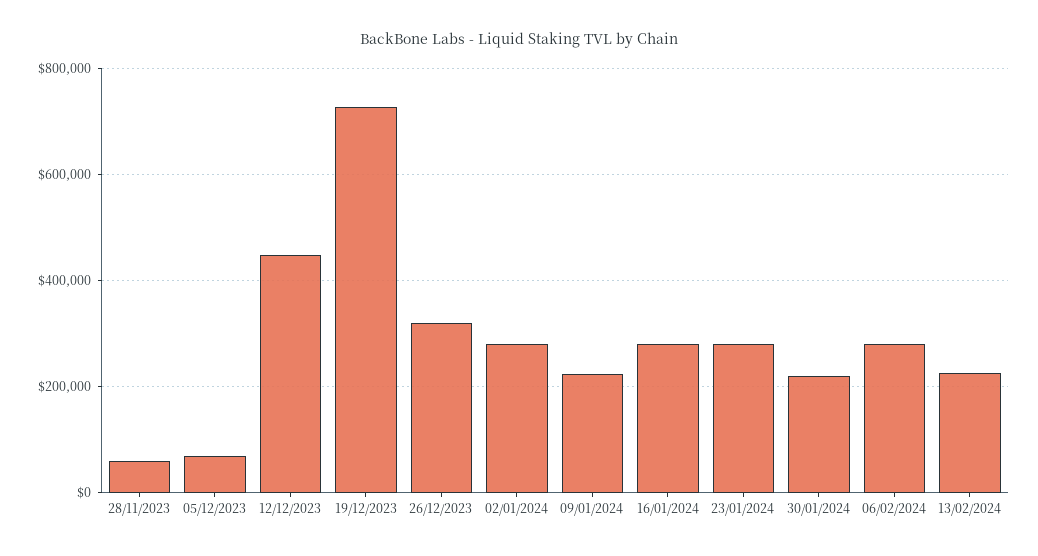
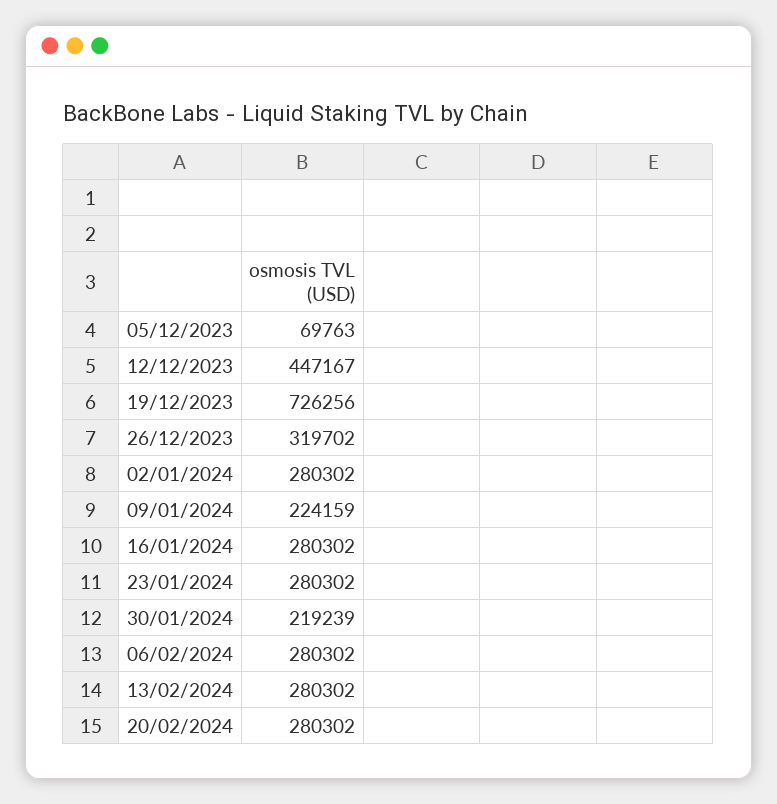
28/11/2023: 60000 -> none
13/02/2024: 220000 -> 280302
20/02/2024: none -> 280302

